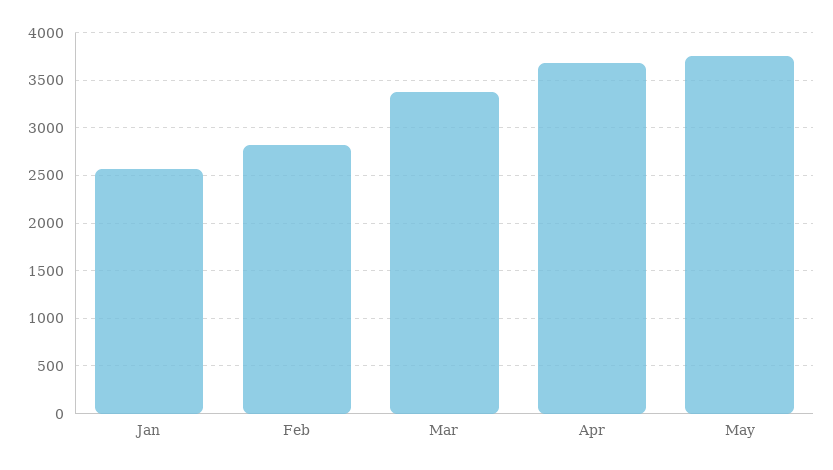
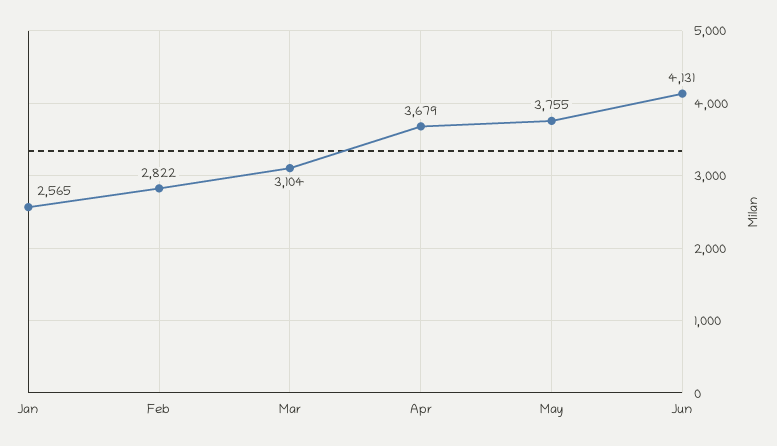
Mar: 3400 -> 3104
Jun: none -> 4131

